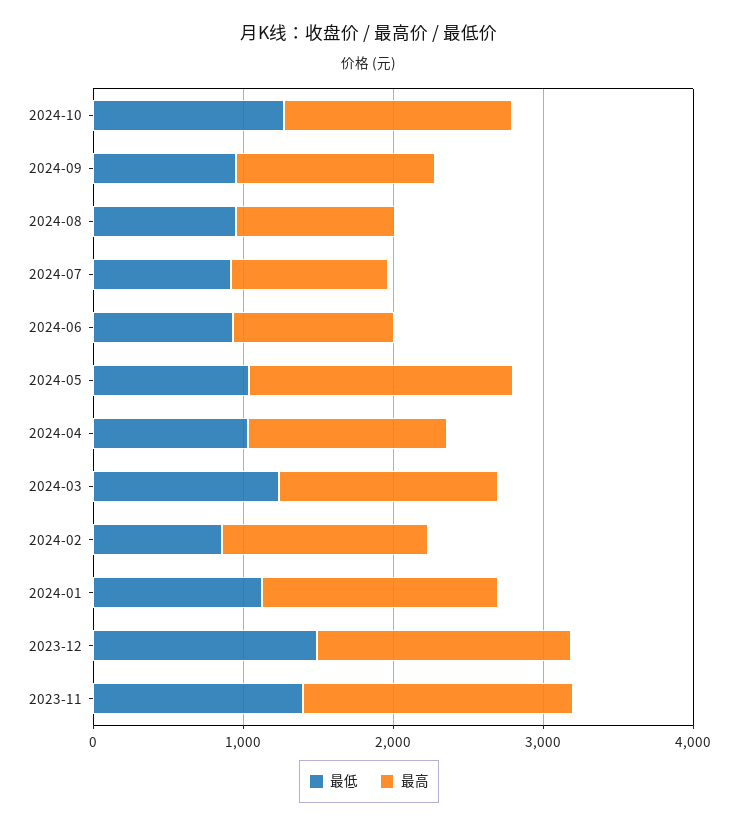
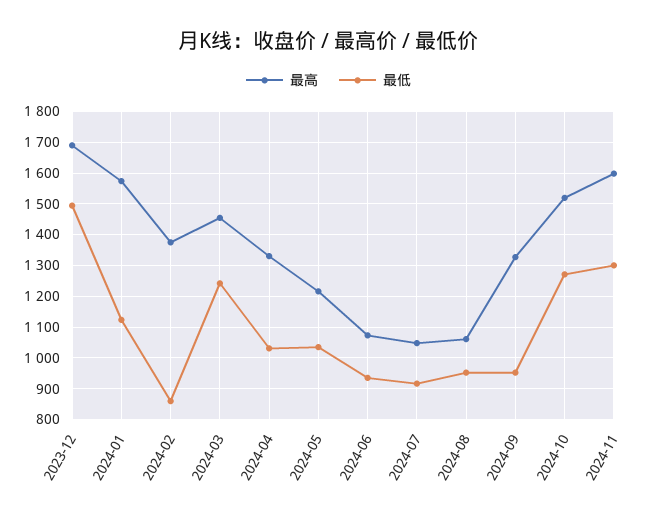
最高, 2024-05: 1800 -> 1220
最低, 2023-11: 1400 -> none
最高, 2023-11: 1800 -> none
最高, 2024-11: none -> 1600
最低, 2024-11: none -> 1300

